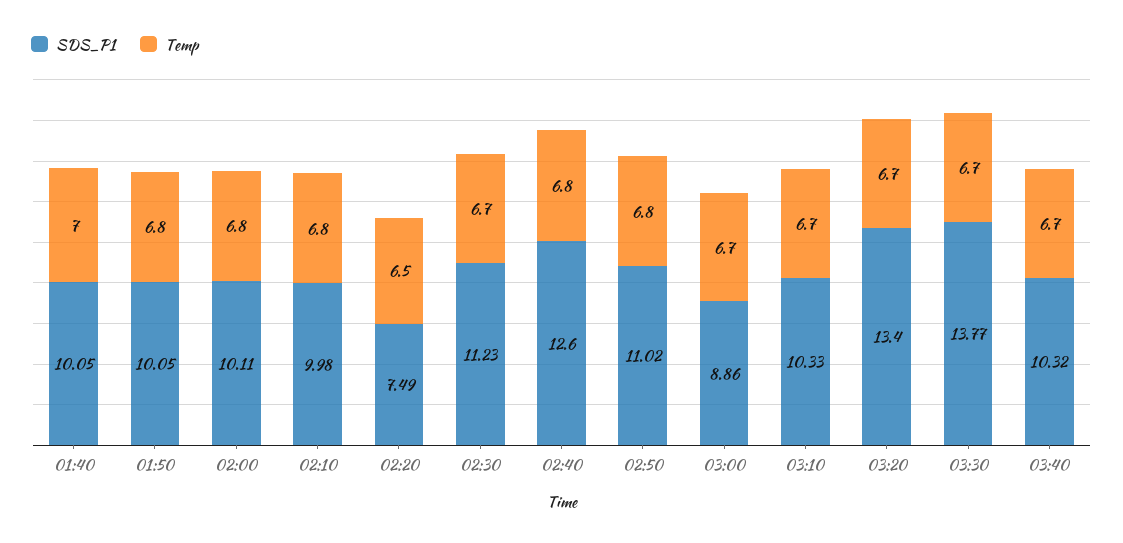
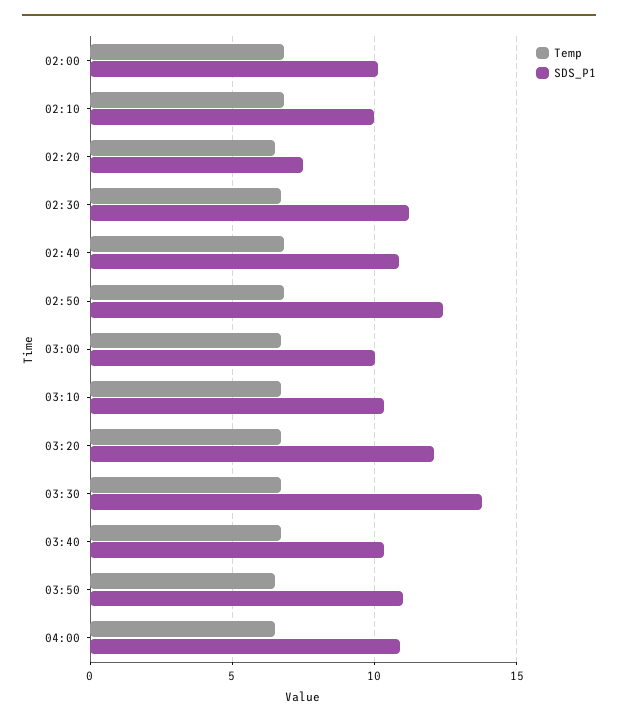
SDS_P1, 01:40: 10.05 -> none
Temp, 01:40: 7 -> none
SDS_P1, 01:50: 10.05 -> none
Temp, 01:50: 6.8 -> none
SDS_P1, 02:40: 12.6 -> 11
SDS_P1, 02:50: 11.02 -> 12.5
SDS_P1, 03:00: 8.86 -> 10
SDS_P1, 03:20: 13.4 -> 12
Temp, 03:50: none -> 6.5
SDS_P1, 03:50: none -> 11
Temp, 04:00: none -> 6.5
SDS_P1, 04:00: none -> 11

